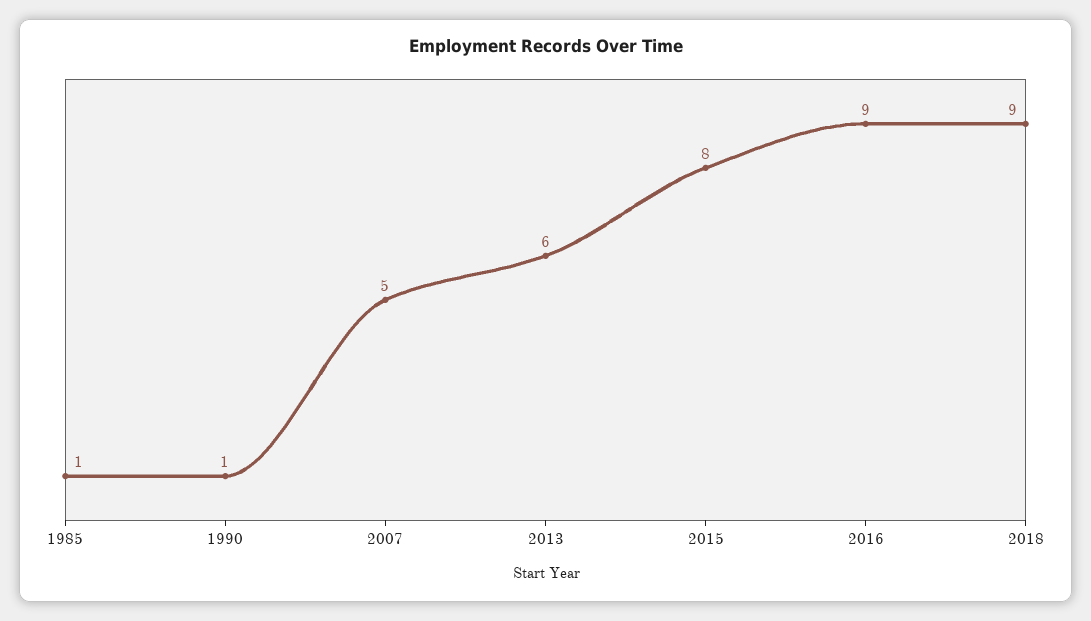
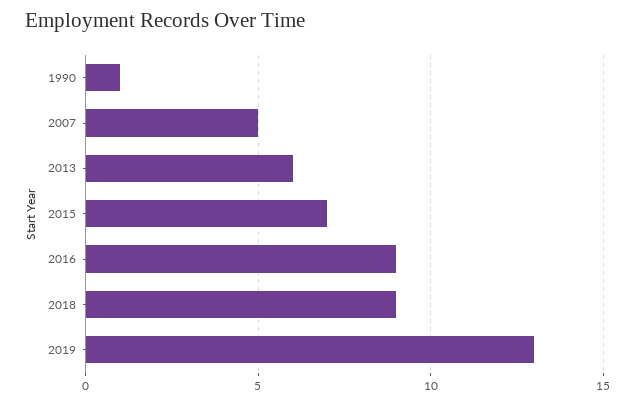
1985: 1 -> none
2015: 8 -> 7
2019: none -> 13

